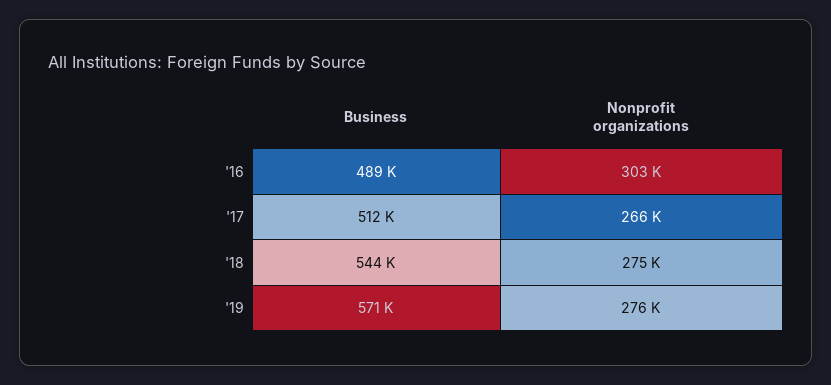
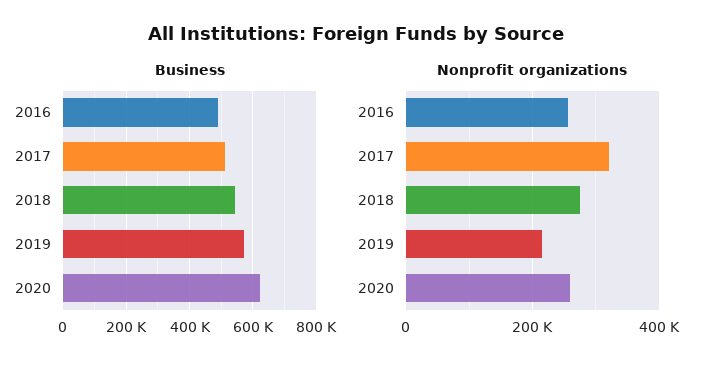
Nonprofit organizations, '16: 303000 -> 260000
Nonprofit organizations, '17: 266000 -> 320000
Nonprofit organizations, '19: 276000 -> 220000
Business, 2020: none -> 620000
Nonprofit organizations, 2020: none -> 260000

